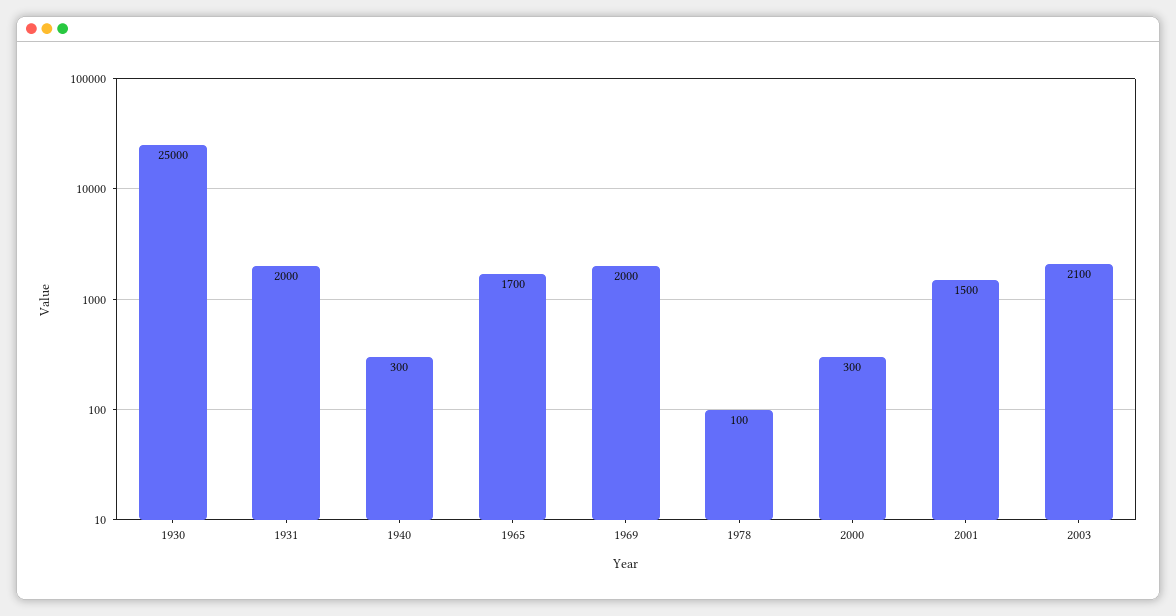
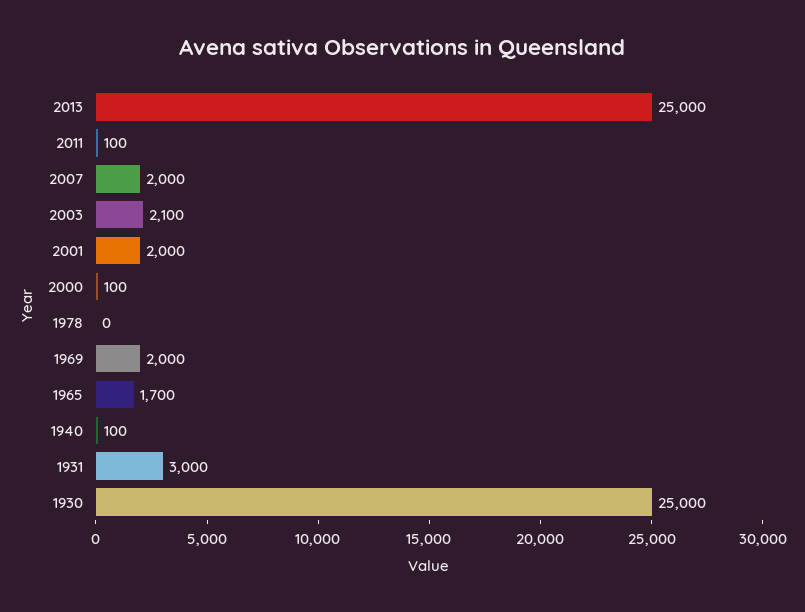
1931: 2000 -> 3000
1940: 300 -> 100
1978: 100 -> 0
2000: 300 -> 100
2001: 1500 -> 2000
2013: none -> 25000
2011: none -> 100
2007: none -> 2000

